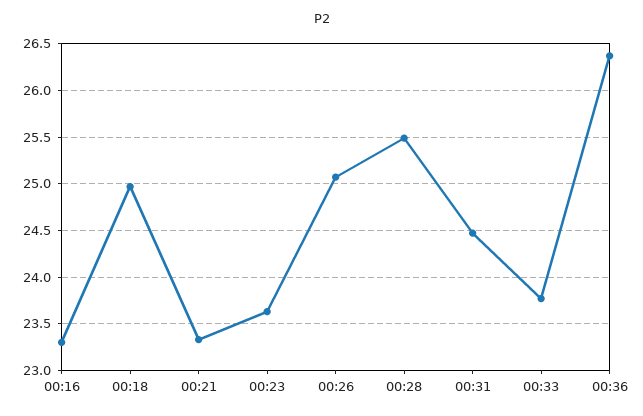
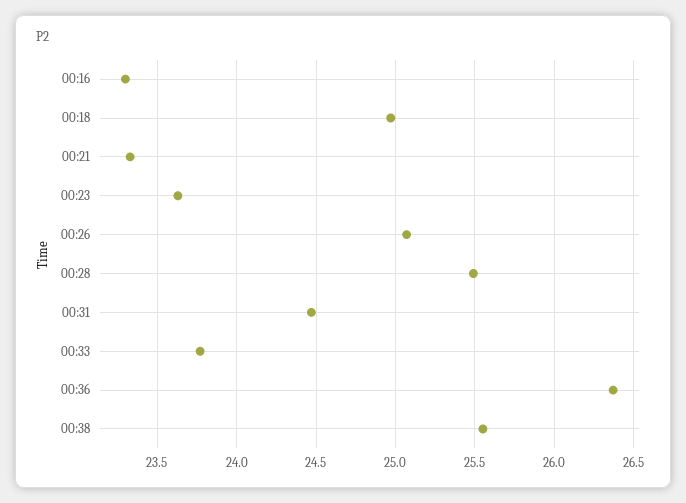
00:38: none -> 25.55

